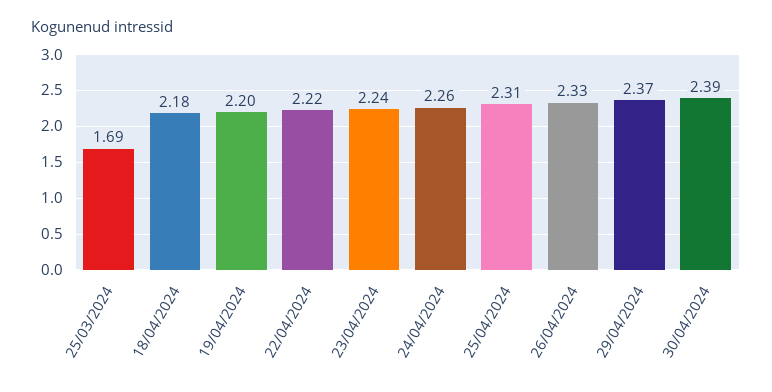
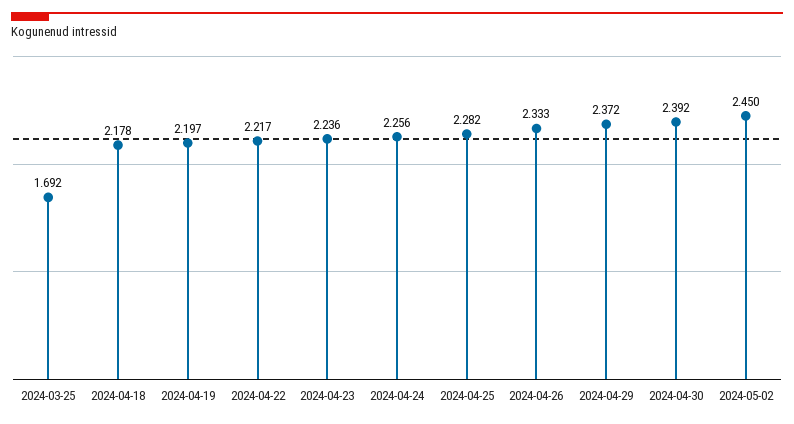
25/04/2024: 2.31 -> 2.282
2024-05-02: none -> 2.45

